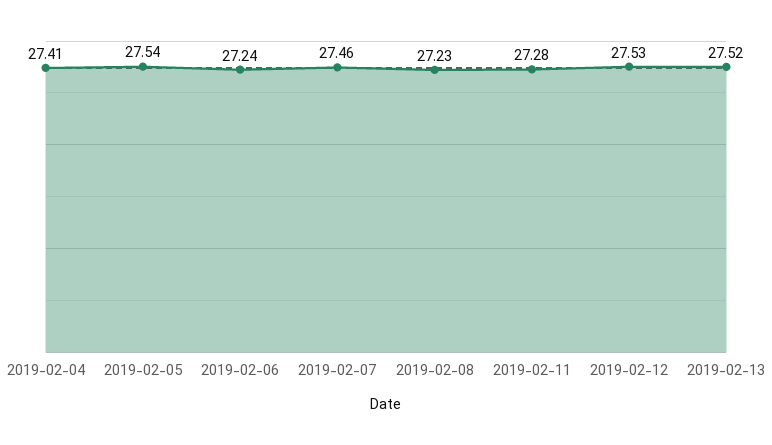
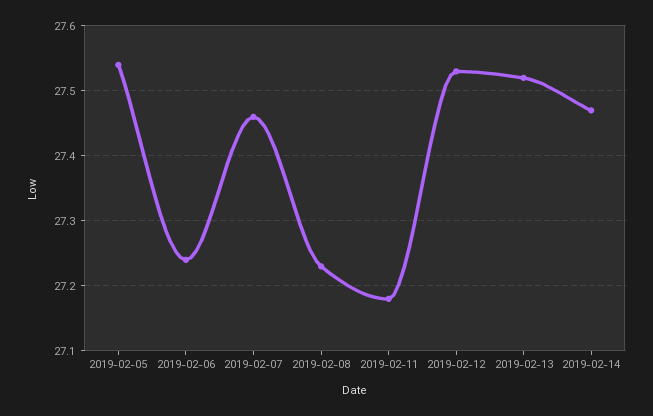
2019-02-04: 27.41 -> none
2019-02-11: 27.28 -> 27.18
2019-02-14: none -> 27.47

